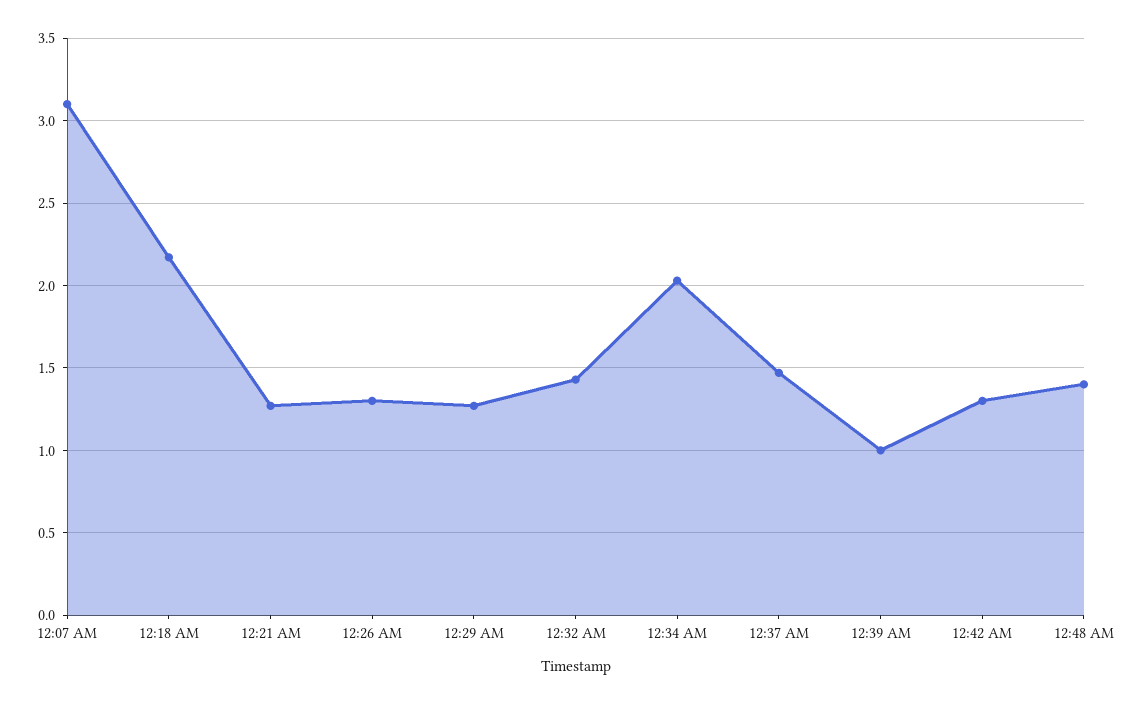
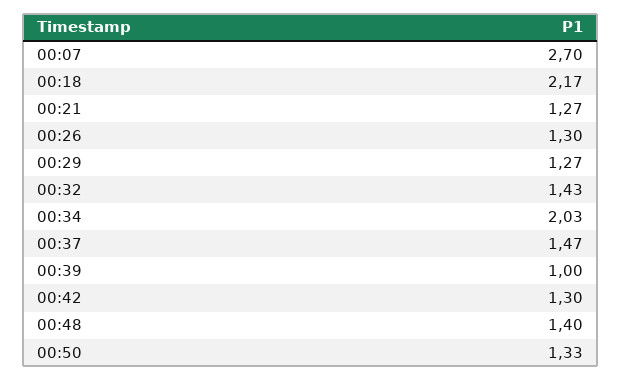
12:07 AM: 3.1 -> 2.7
00:50: none -> 1.33

